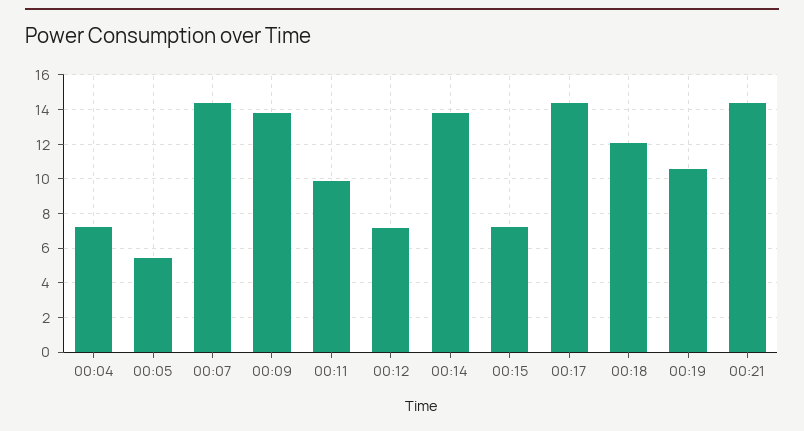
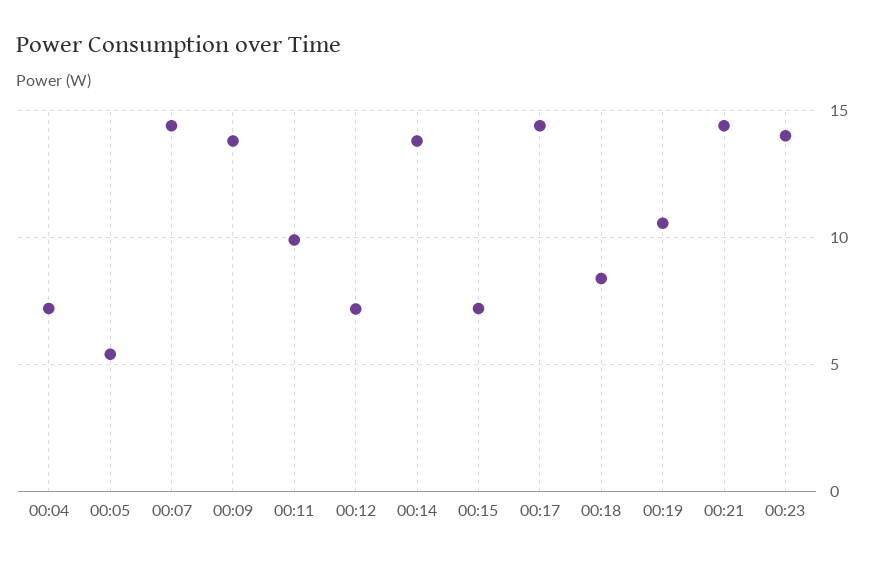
00:18: 12 -> 8.5
00:23: none -> 14

